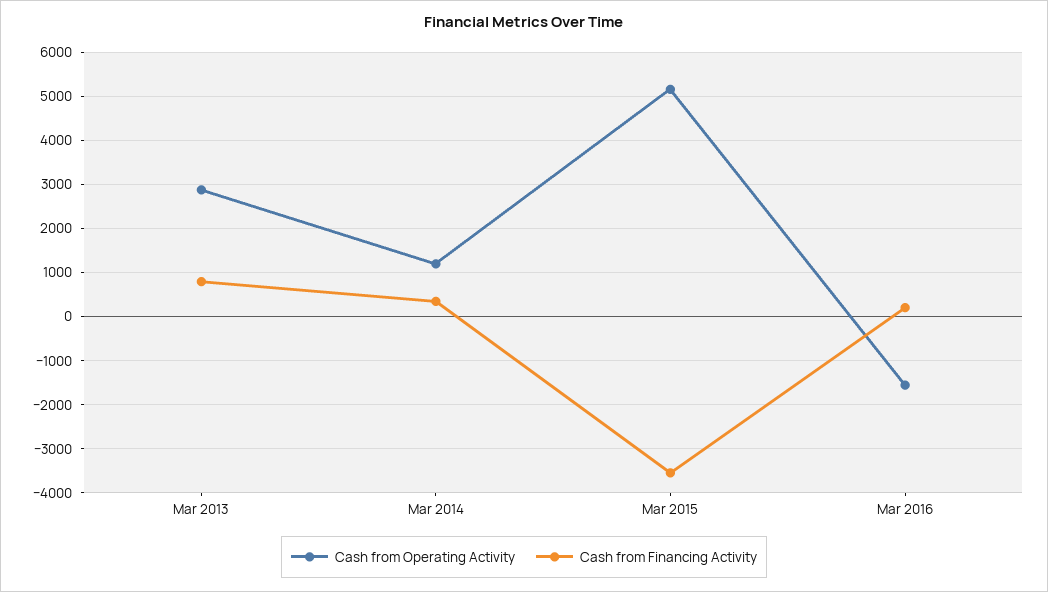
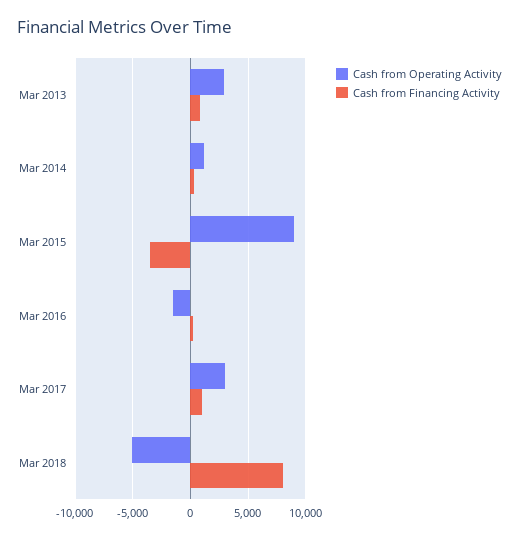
Cash from Operating Activity, Mar 2015: 5200 -> 9000
Cash from Operating Activity, Mar 2017: none -> 3000
Cash from Financing Activity, Mar 2017: none -> 1000
Cash from Operating Activity, Mar 2018: none -> -5000
Cash from Financing Activity, Mar 2018: none -> 8000

